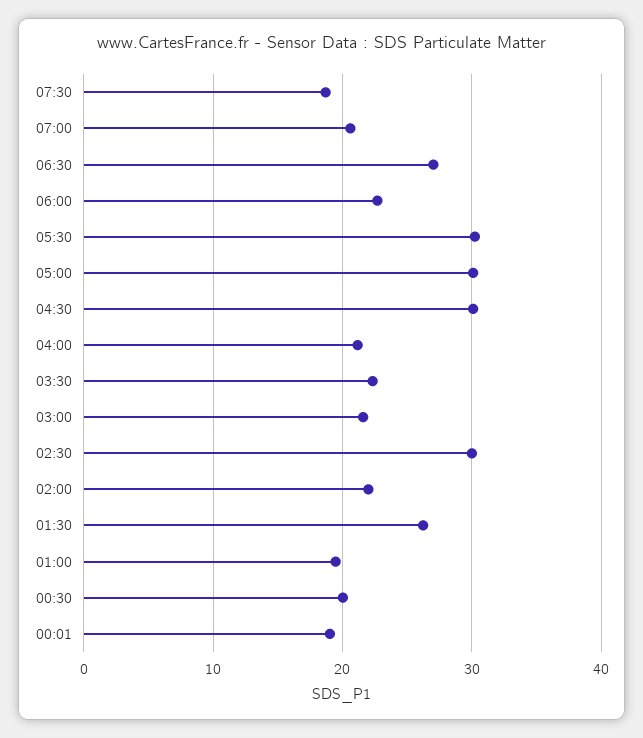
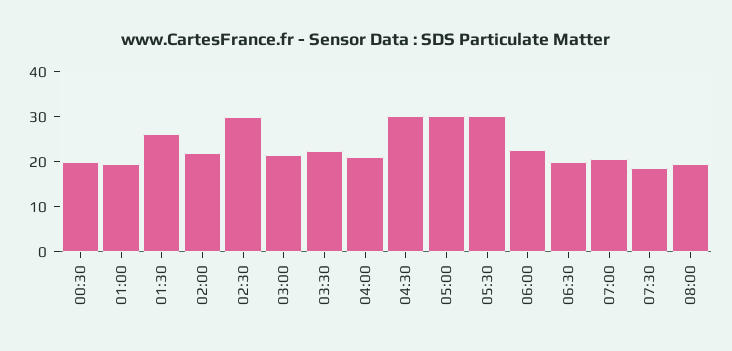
06:30: 27 -> 20
00:01: 19 -> none
08:00: none -> 20

